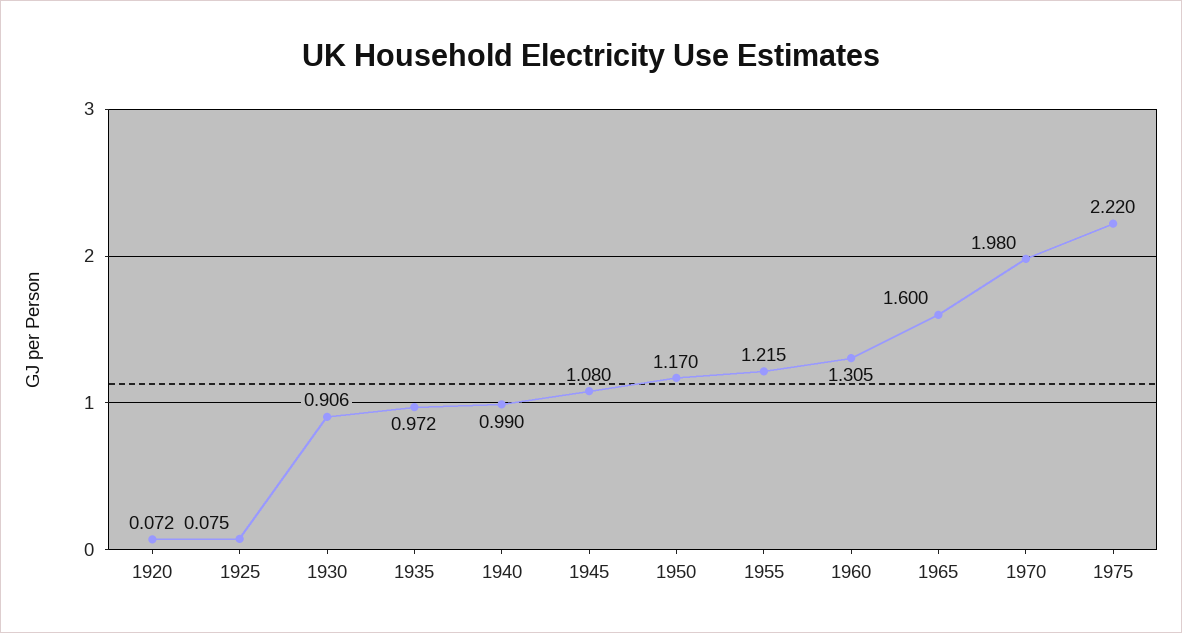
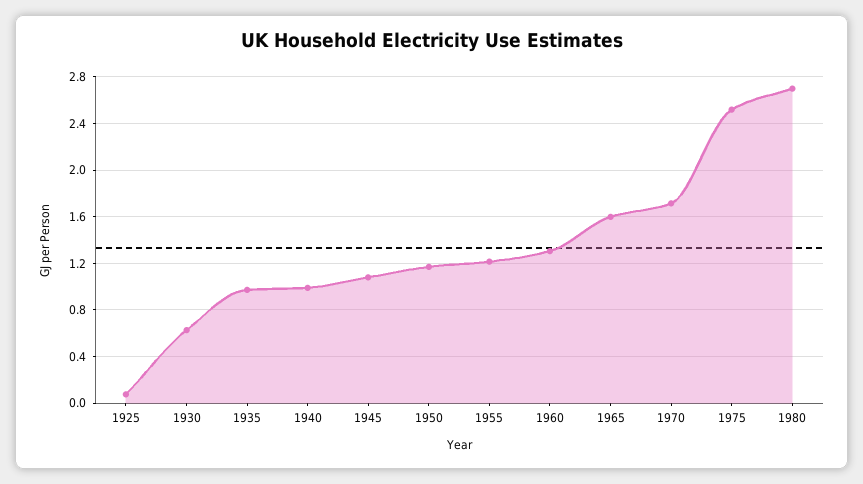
1920: 0.072 -> none
1930: 0.906 -> 0.6
1970: 1.98 -> 1.7
1975: 2.22 -> 2.5
1980: none -> 2.7

